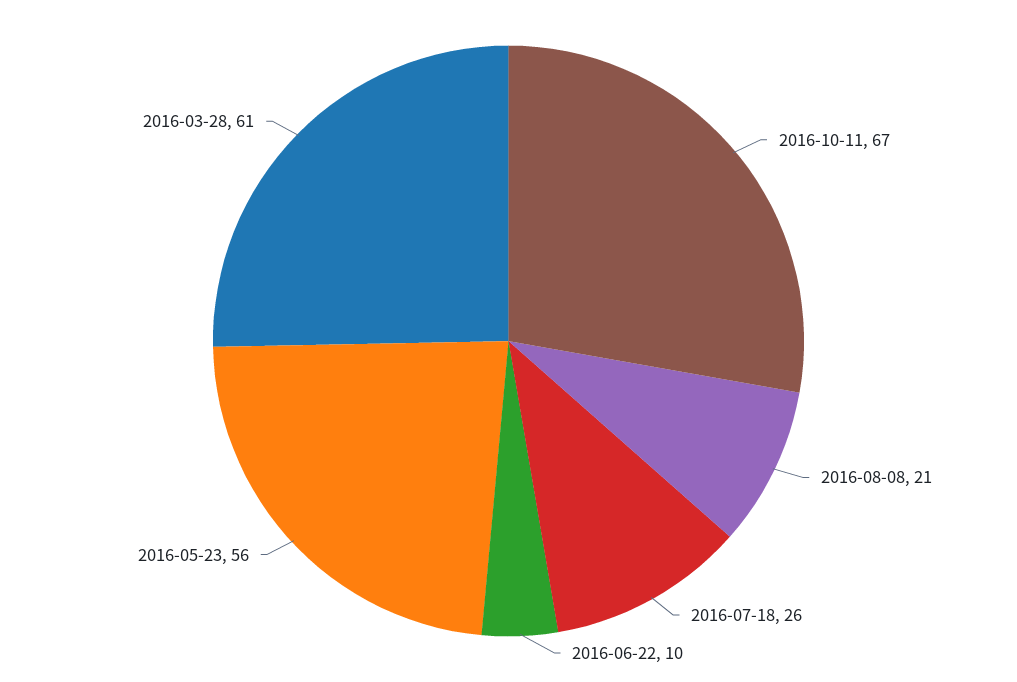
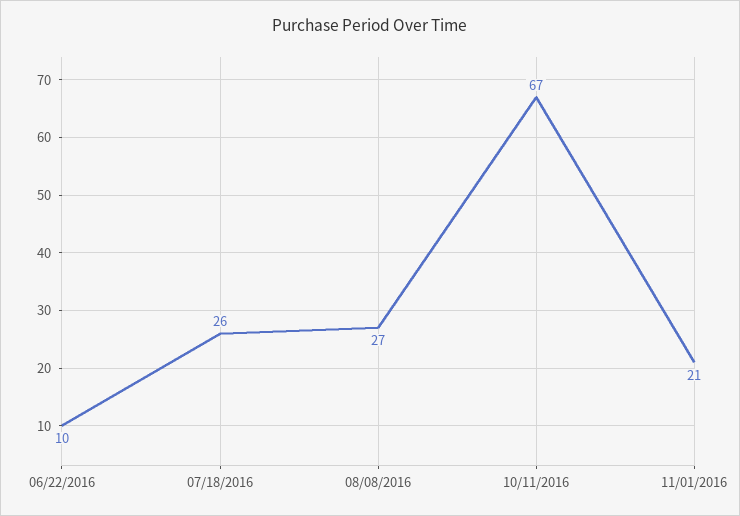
2016-08-08: 21 -> 27
2016-05-23: 56 -> none
2016-03-28: 61 -> none
11/01/2016: none -> 21

